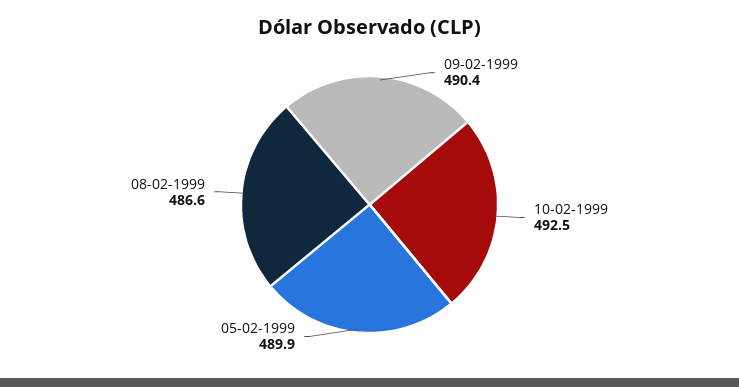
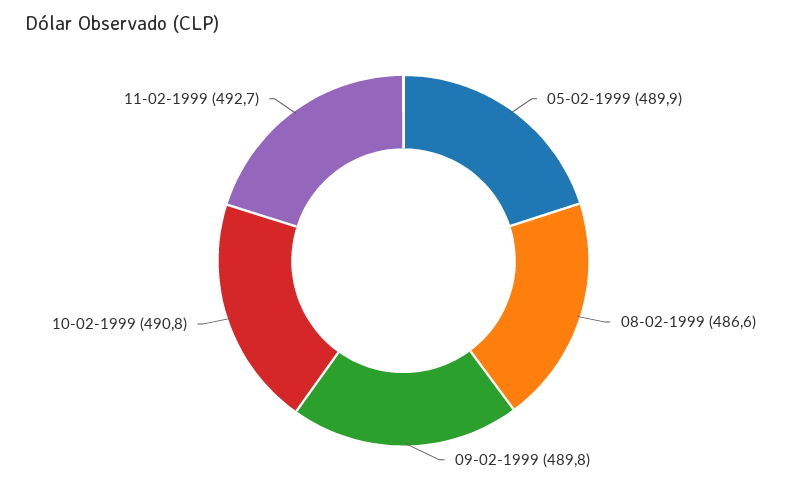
09-02-1999: 490.4 -> 489.8
10-02-1999: 492.5 -> 490.8
11-02-1999: none -> 492.7

